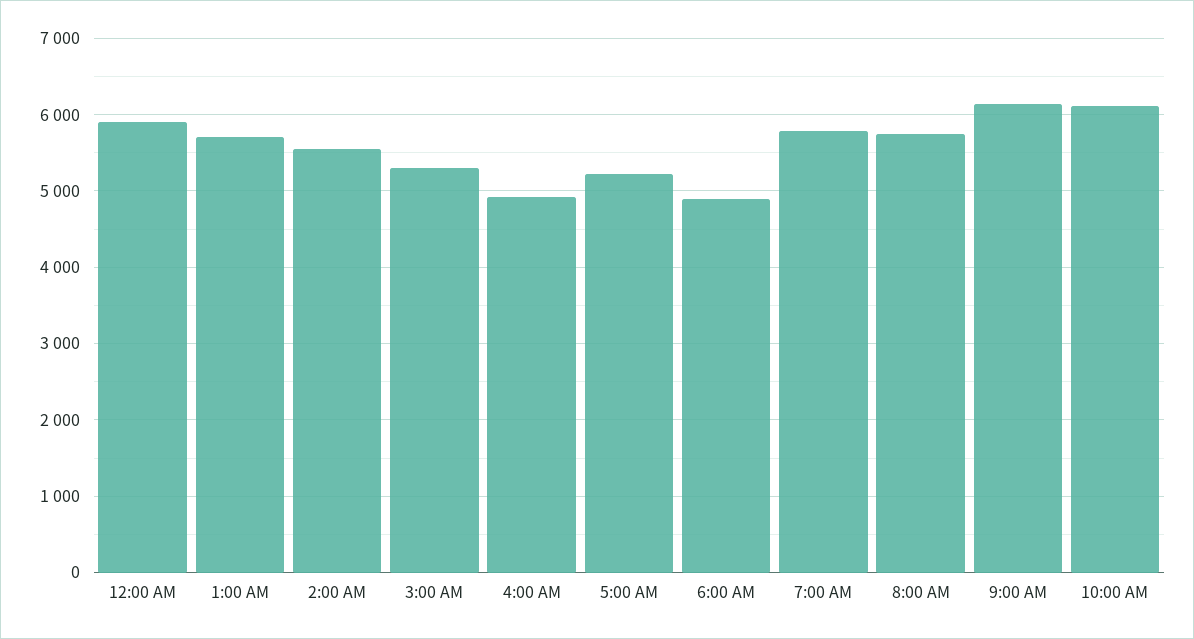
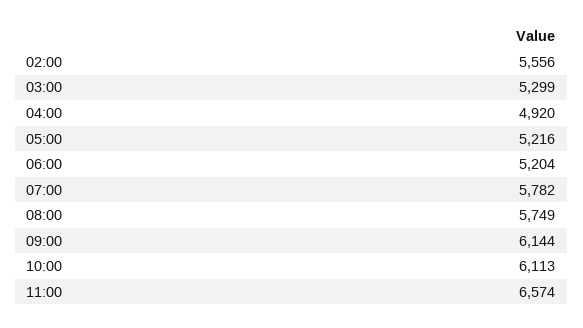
12:00 AM: 5900 -> none
1:00 AM: 5700 -> none
6:00 AM: 4900 -> 5204
11:00: none -> 6574

